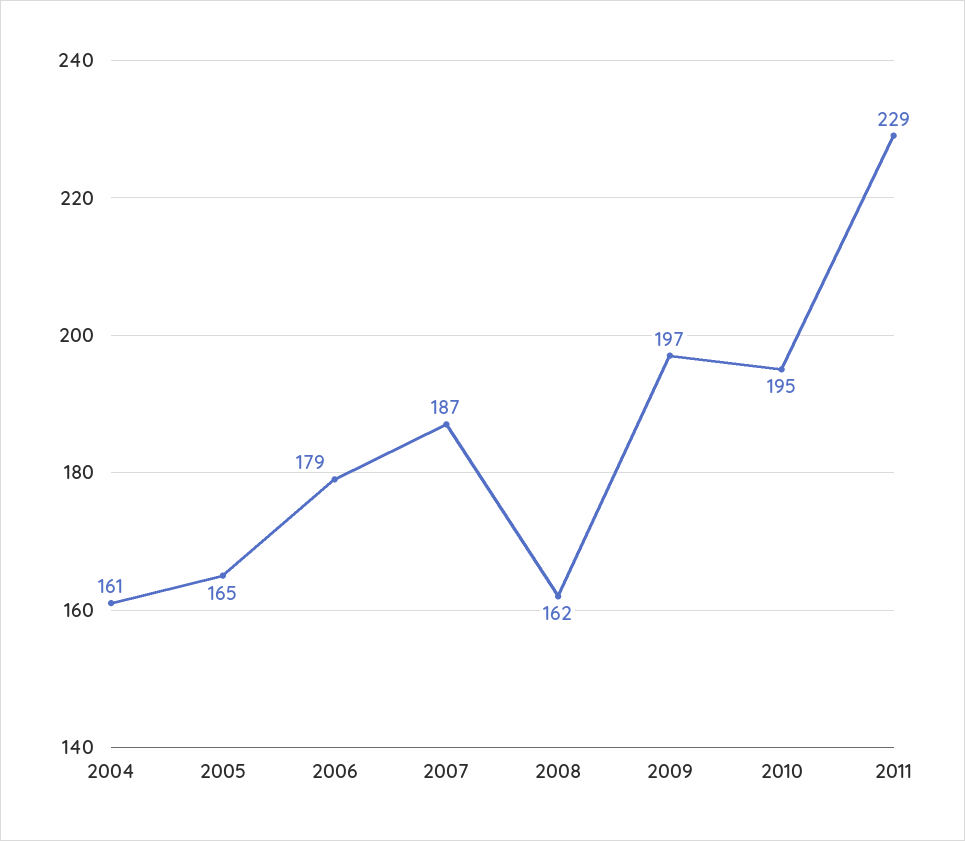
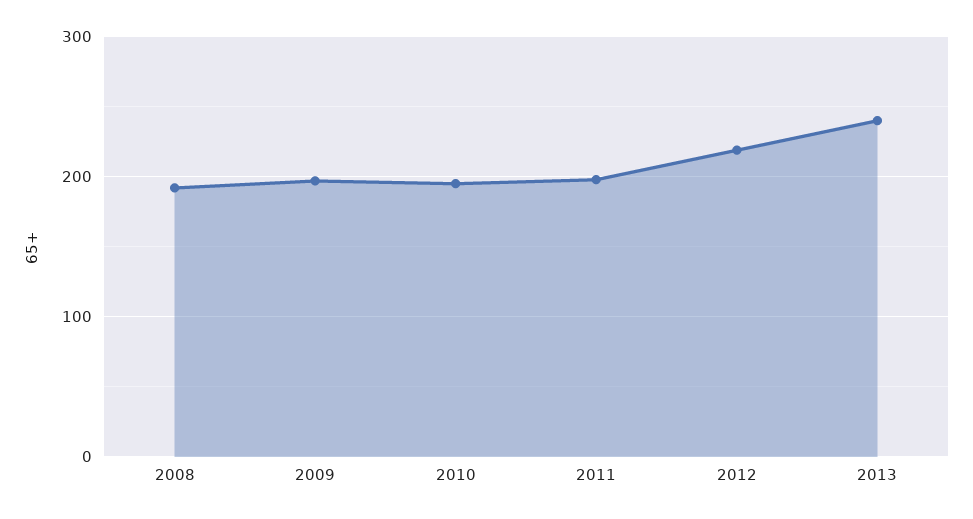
2004: 161 -> none
2005: 165 -> none
2006: 179 -> none
2007: 187 -> none
2008: 162 -> 190
2011: 229 -> 200
2012: none -> 220
2013: none -> 240

